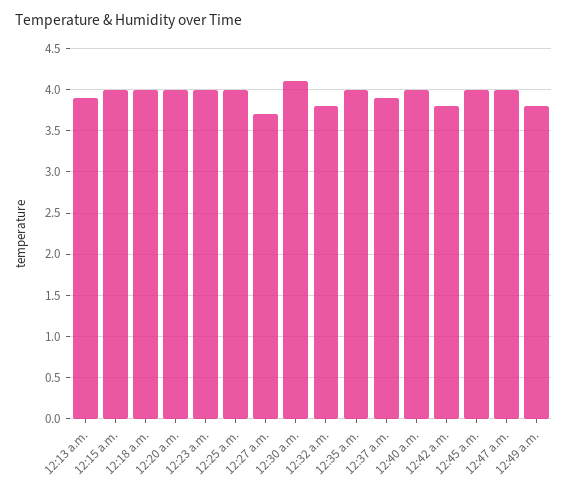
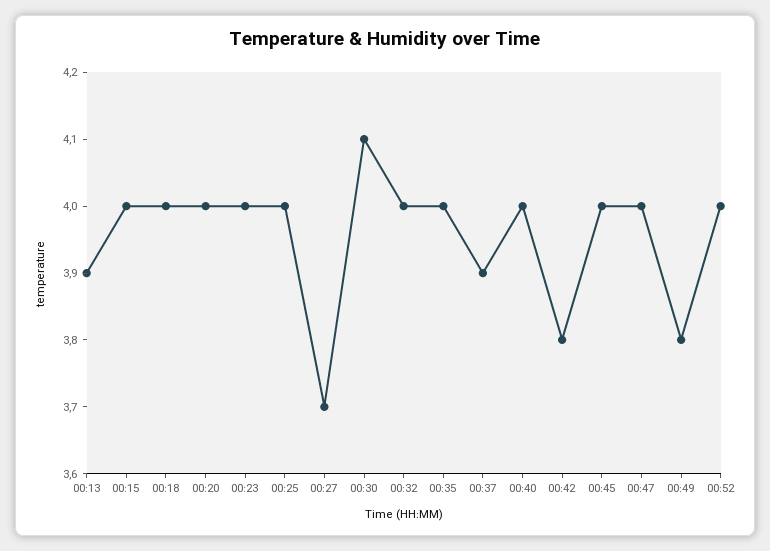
12:32 a.m.: 3.8 -> 4
00:52: none -> 4

